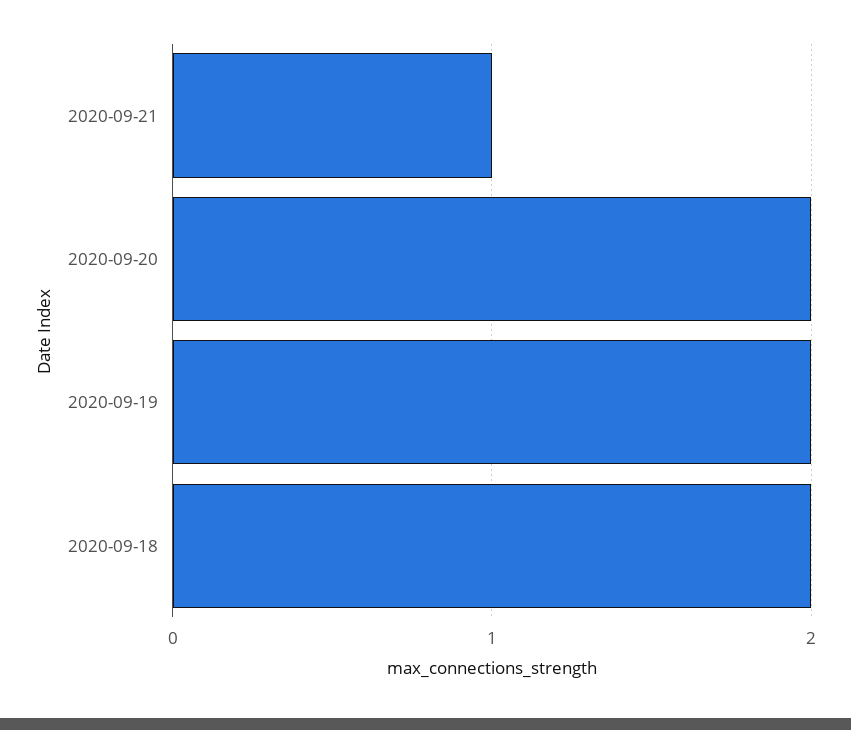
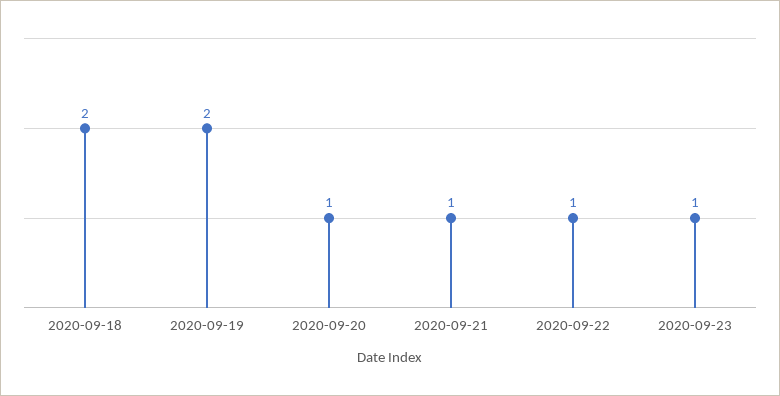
2020-09-20: 2 -> 1
2020-09-22: none -> 1
2020-09-23: none -> 1

